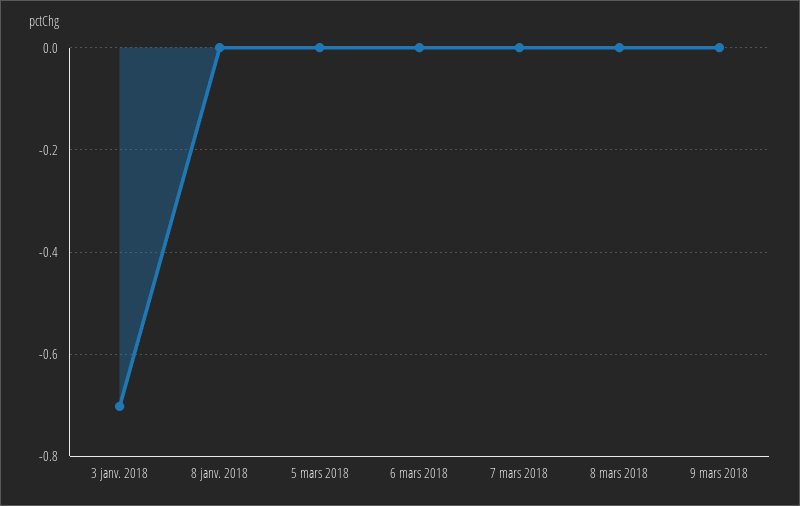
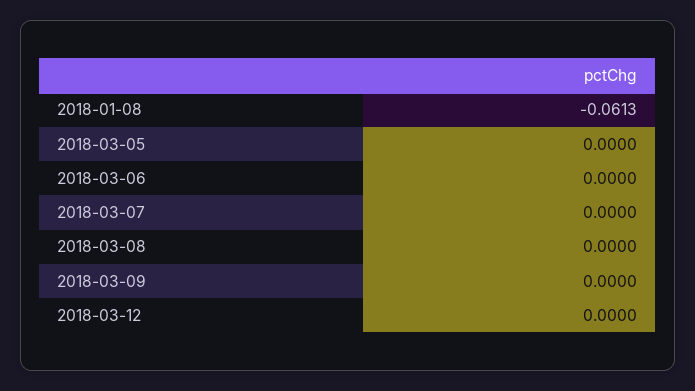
3 janv. 2018: -0.7 -> none
8 janv. 2018: 0 -> -0.0613
2018-03-12: none -> 0

